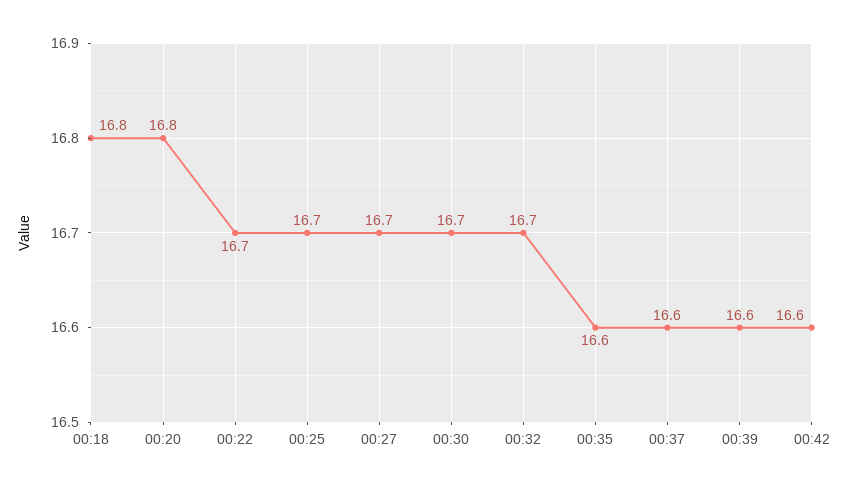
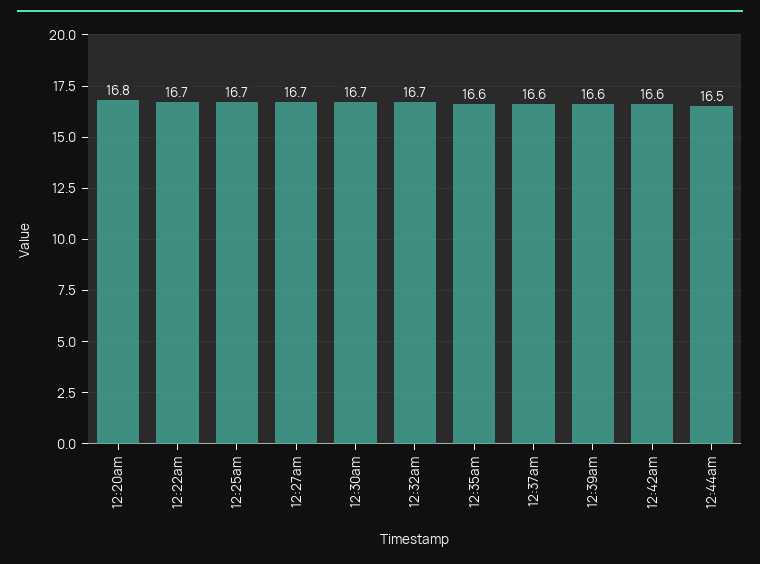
00:18: 16.8 -> none
12:44am: none -> 16.5

